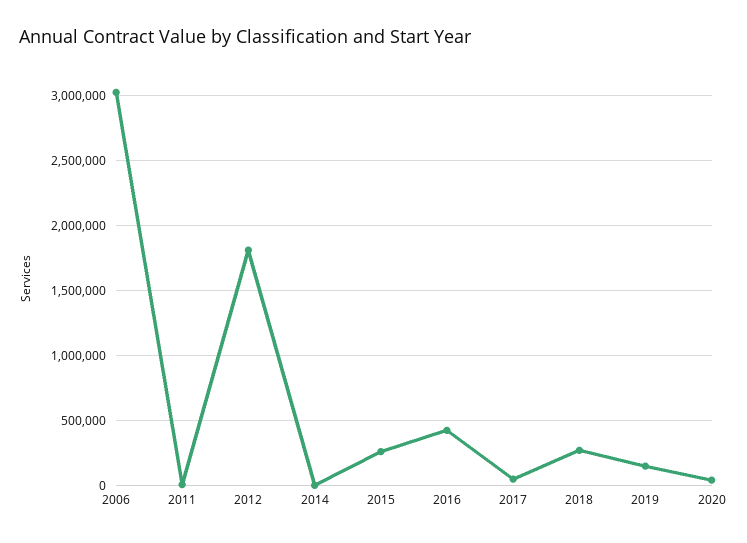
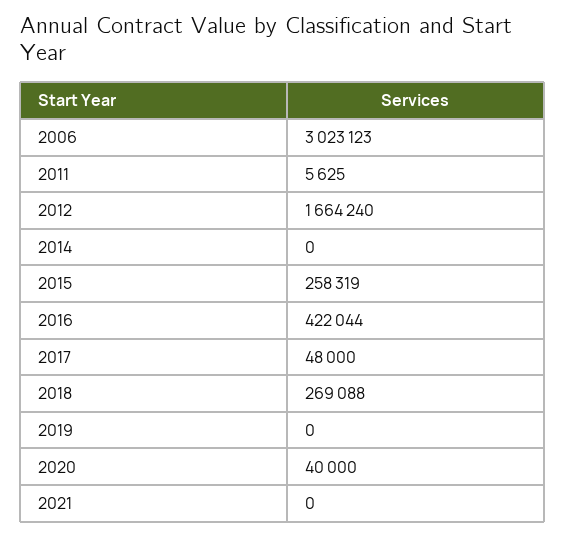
2012: 1800000 -> 1664240
2019: 150000 -> 0
2021: none -> 0

